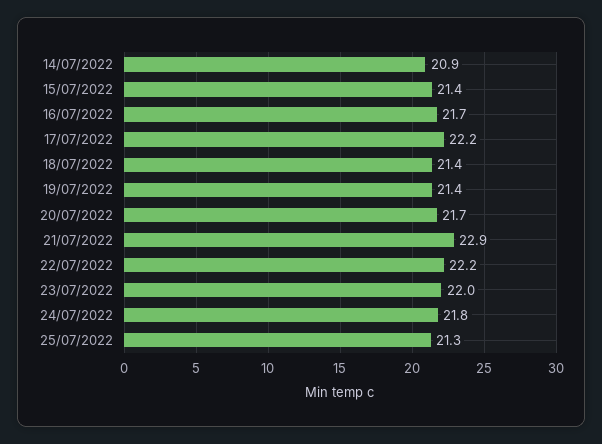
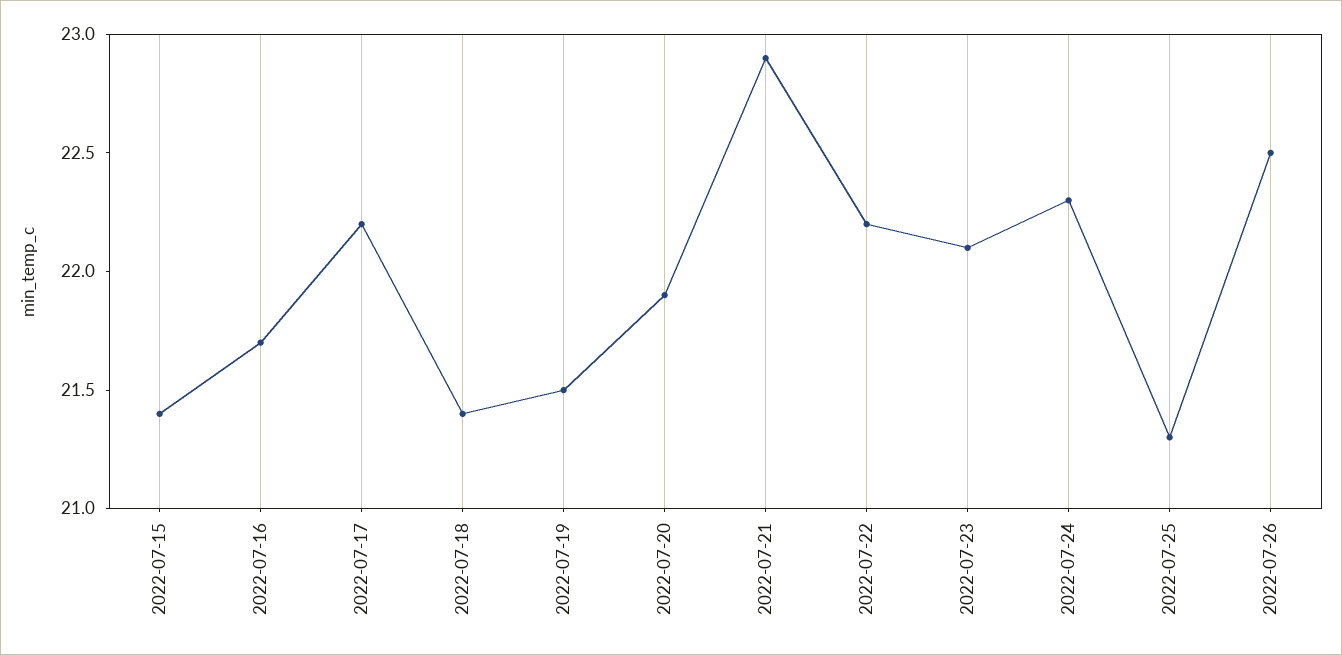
14/07/2022: 20.9 -> none
19/07/2022: 21.4 -> 21.5
20/07/2022: 21.7 -> 21.9
23/07/2022: 22 -> 22.1
24/07/2022: 21.8 -> 22.3
2022-07-26: none -> 22.5

